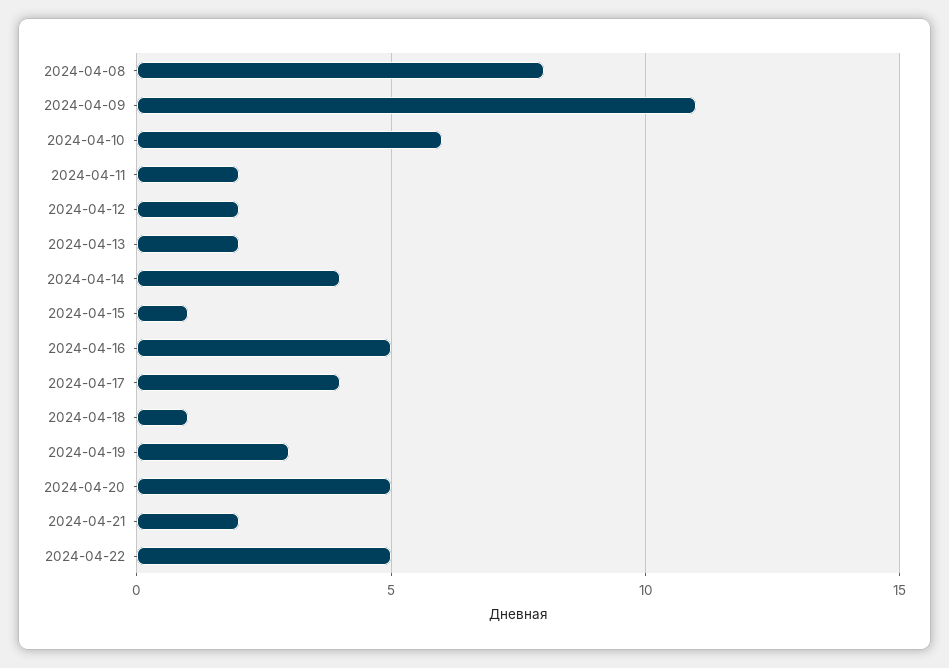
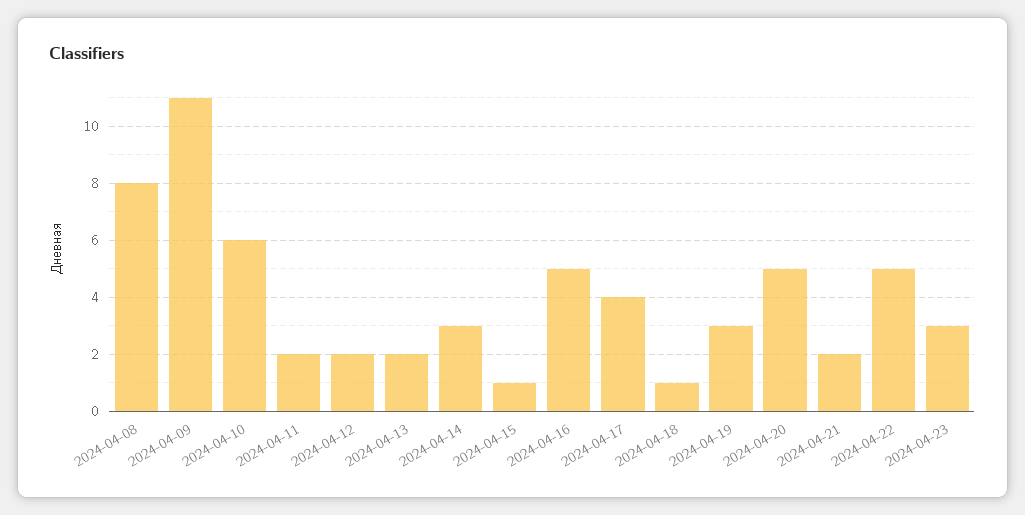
2024-04-14: 4 -> 3
2024-04-23: none -> 3

